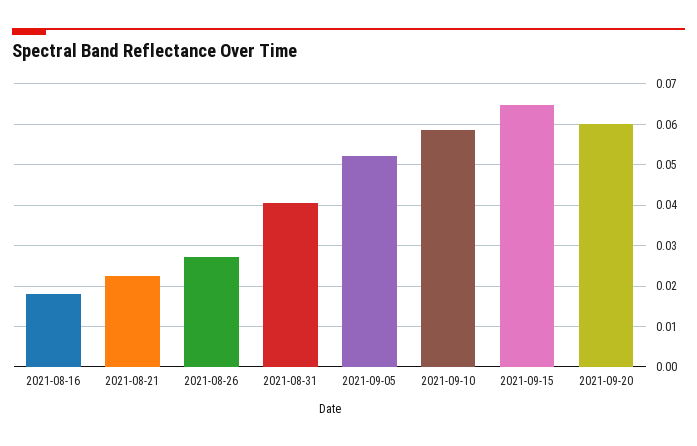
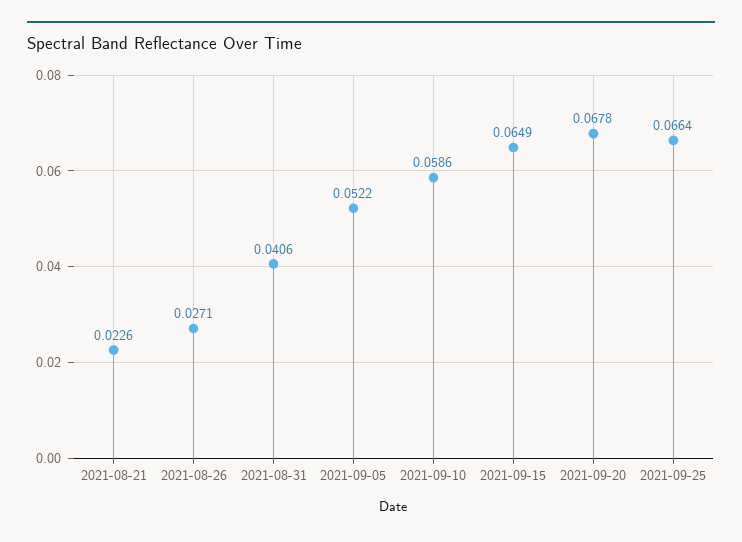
2021-08-16: 0.018 -> none
2021-09-20: 0.06 -> 0.0678
2021-09-25: none -> 0.0664

